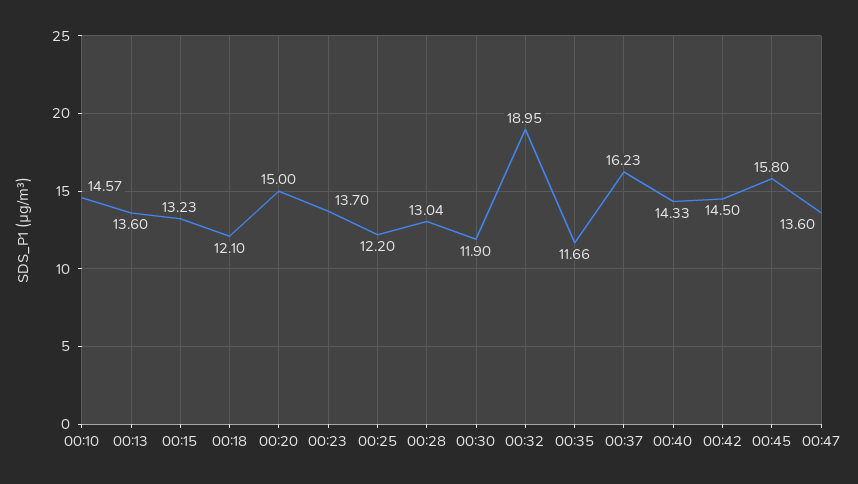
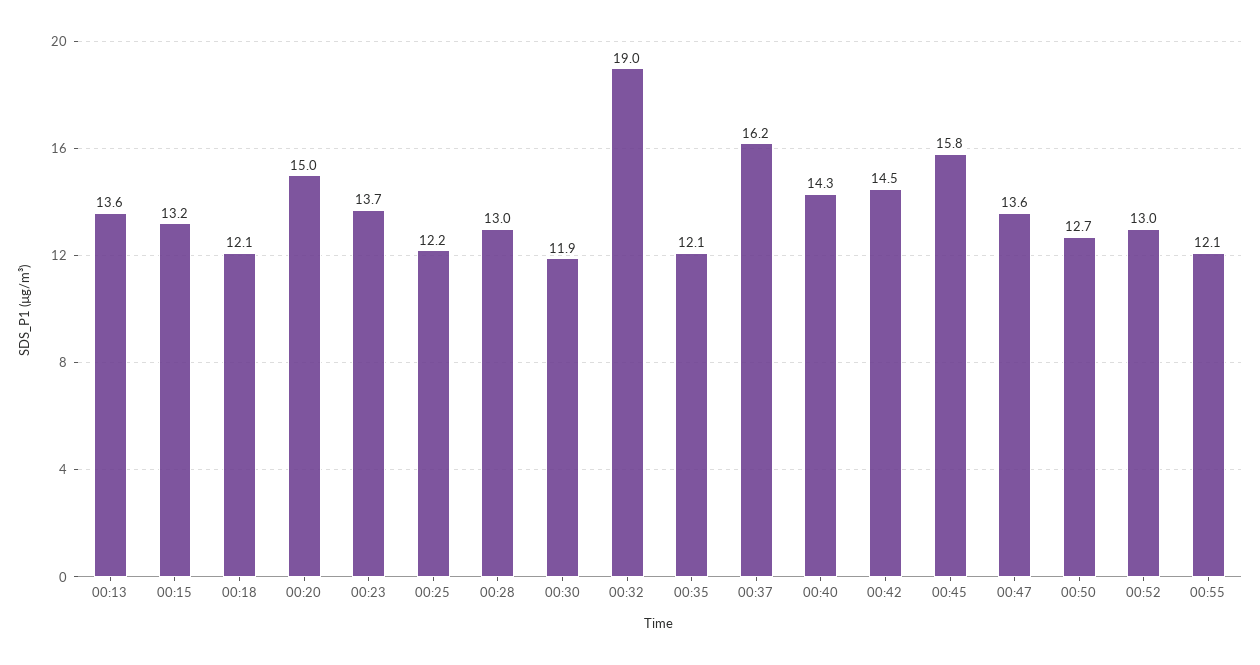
00:10: 14.57 -> none
00:35: 11.66 -> 12.1
00:50: none -> 12.7
00:52: none -> 13
00:55: none -> 12.1

